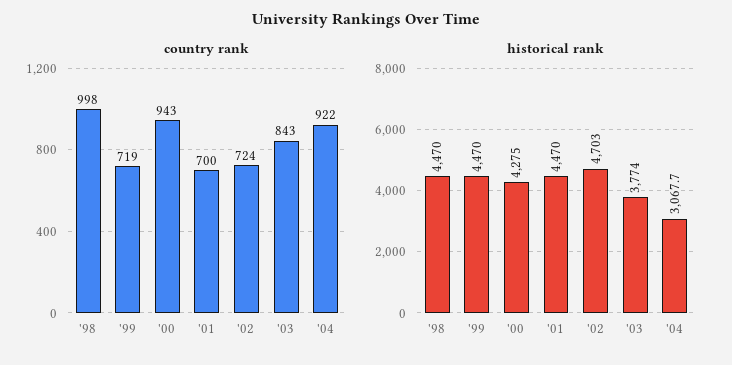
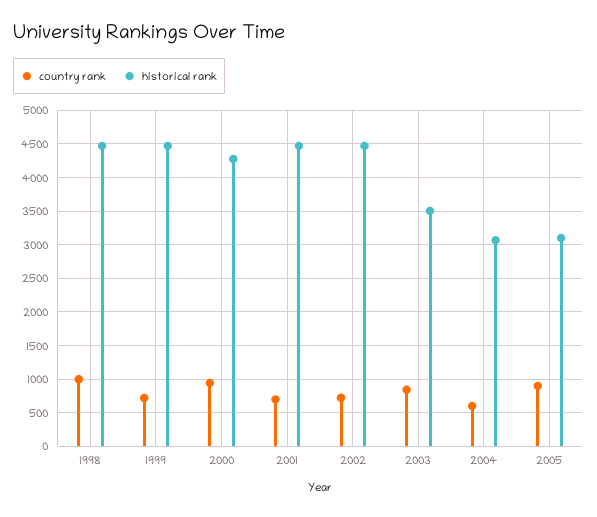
country rank, '04: 922 -> 600
historical rank, '02: 4703 -> 4500
historical rank, '03: 3774 -> 3500
country rank, 2005: none -> 900
historical rank, 2005: none -> 3100

